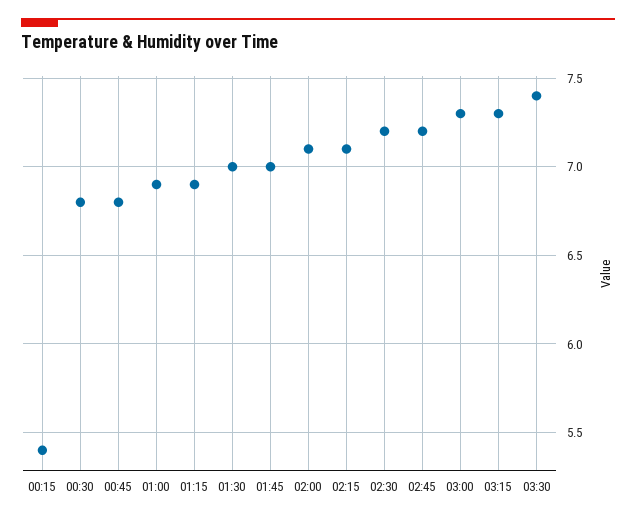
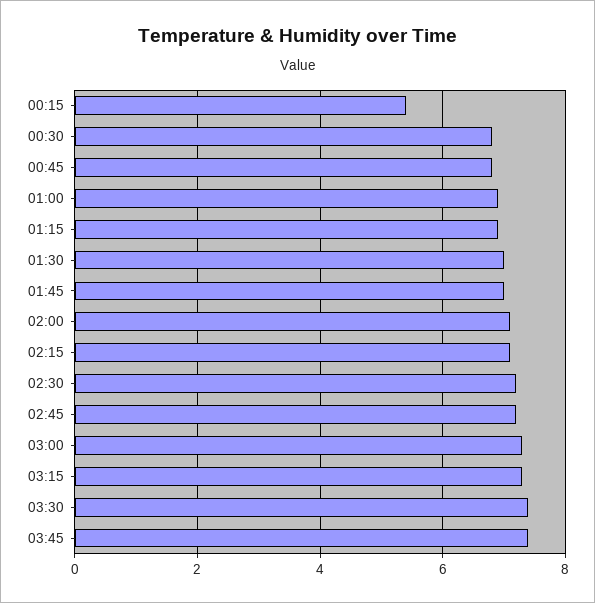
03:45: none -> 7.5

